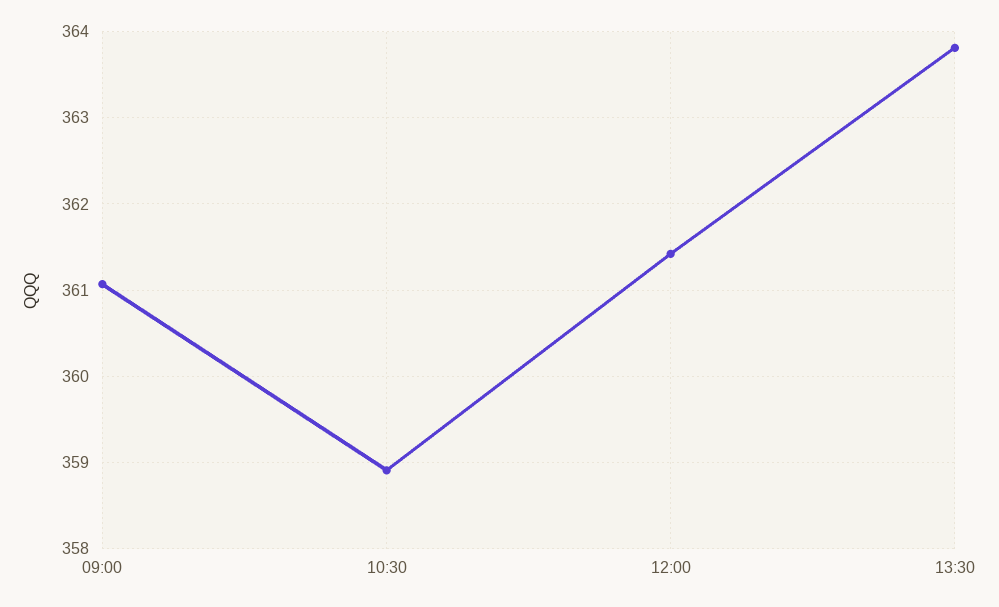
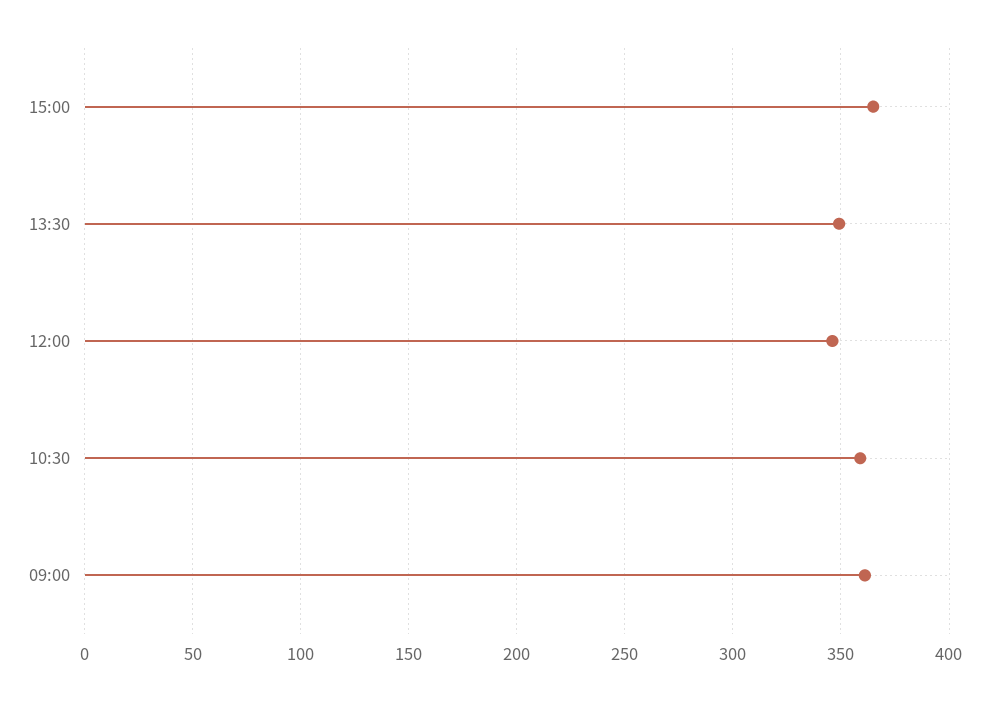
12:00: 361.4 -> 345
13:30: 363.8 -> 350
15:00: none -> 365

